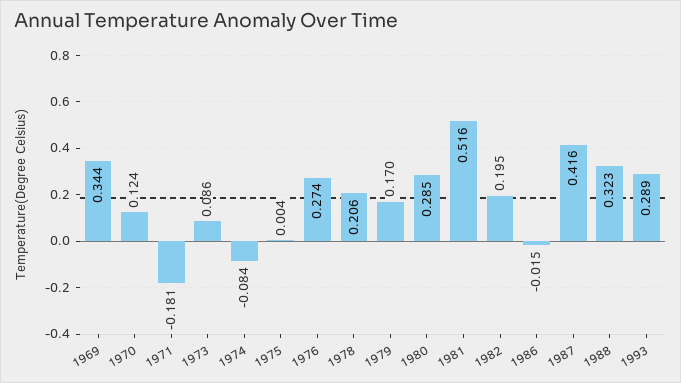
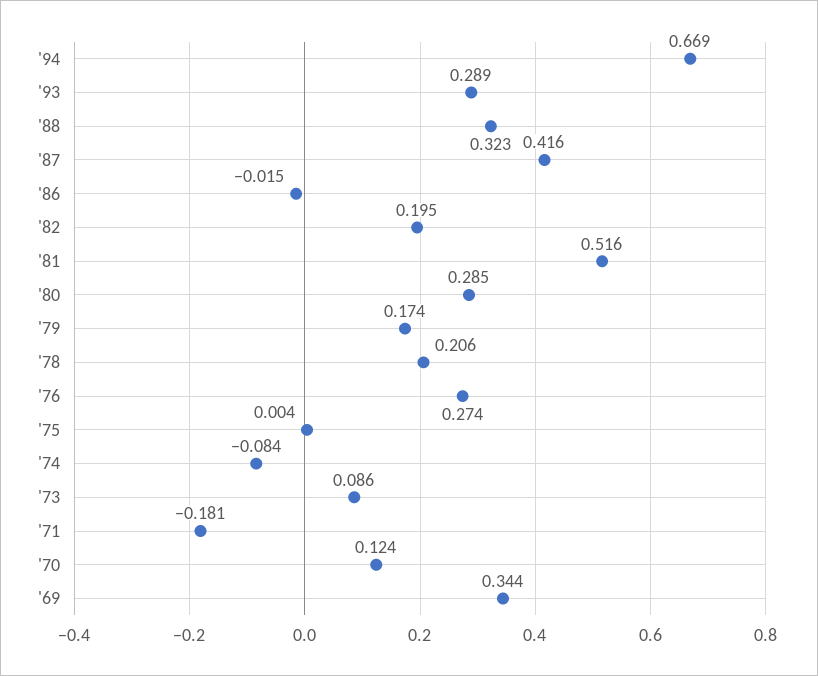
1979: 0.17 -> 0.174
'94: none -> 0.669

